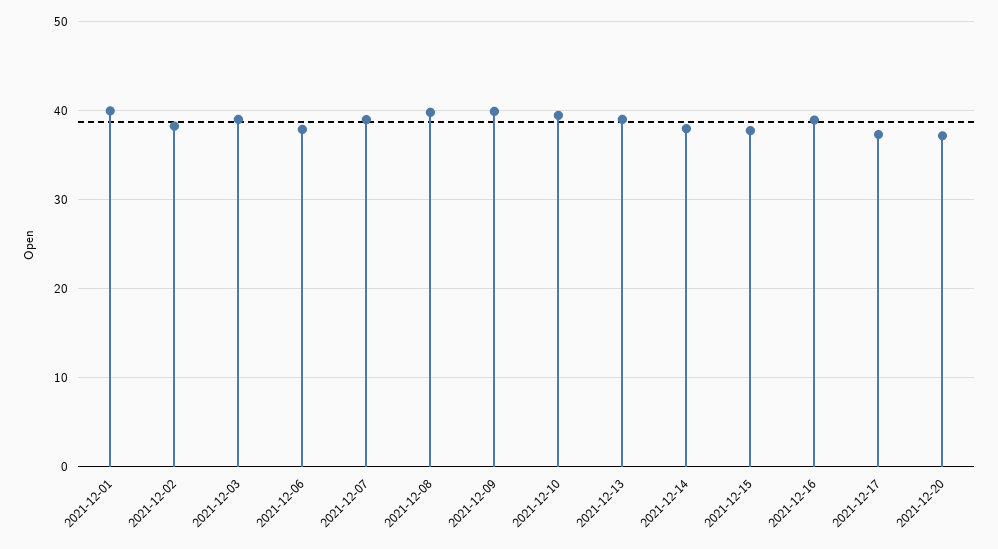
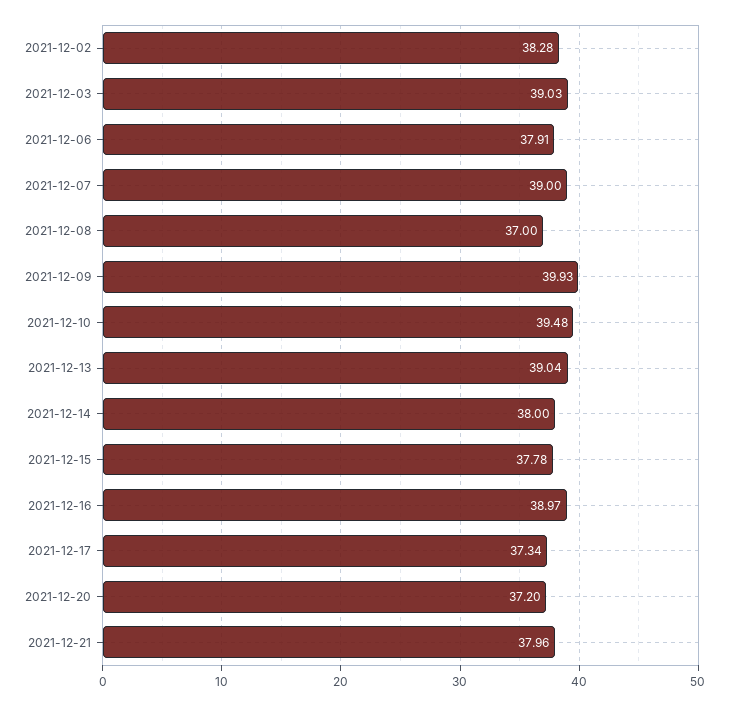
2021-12-01: 40 -> none
2021-12-08: 40 -> 37
2021-12-21: none -> 37.96

